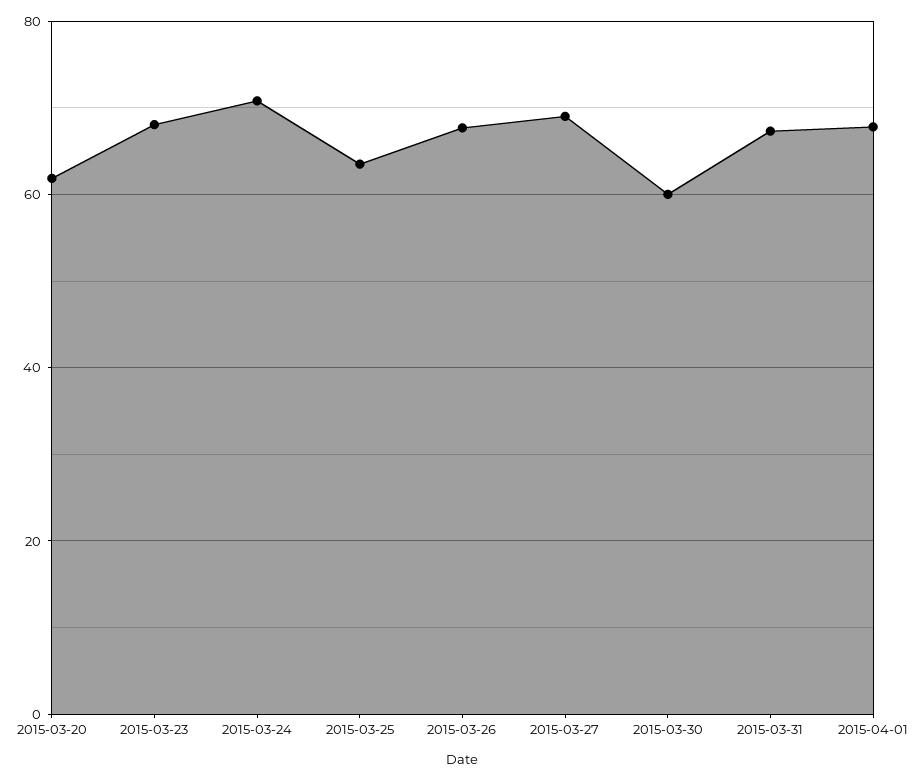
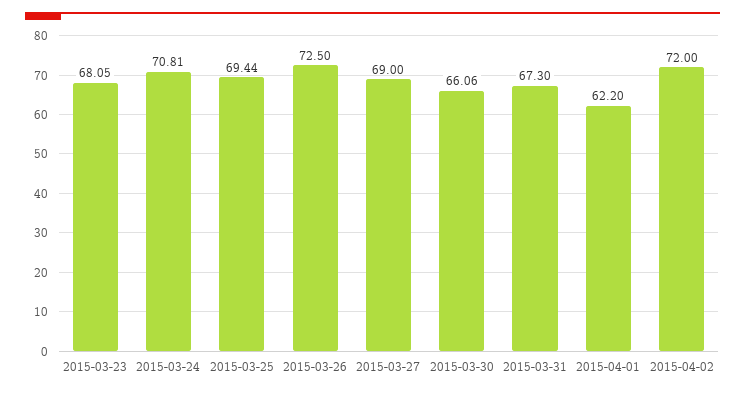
2015-03-20: 62 -> none
2015-03-25: 64 -> 69.44
2015-03-26: 68 -> 72.5
2015-03-30: 60 -> 66.06
2015-04-01: 68 -> 62.2
2015-04-02: none -> 72

